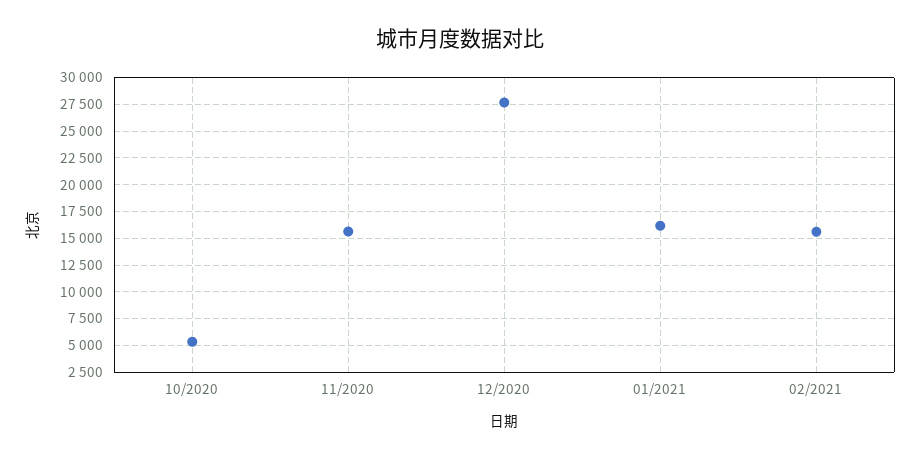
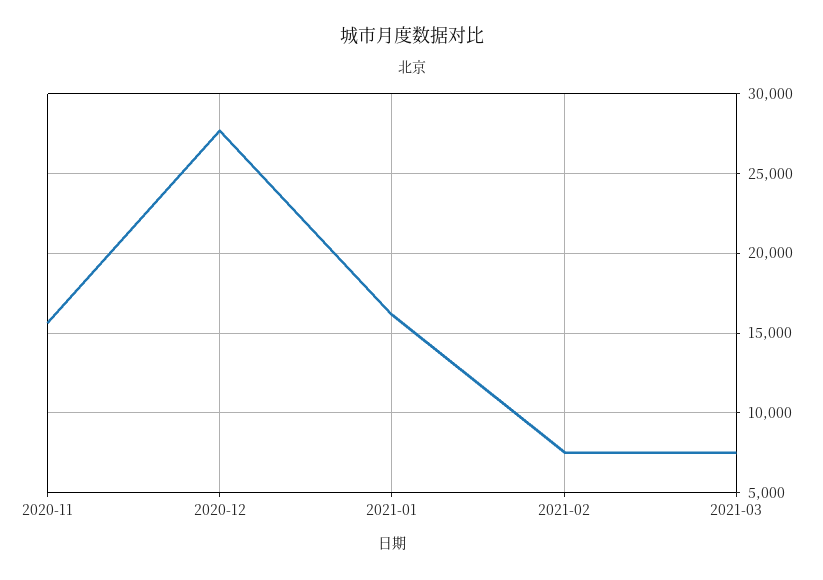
10/2020: 5000 -> none
02/2021: 15000 -> 7500
2021-03: none -> 7500

